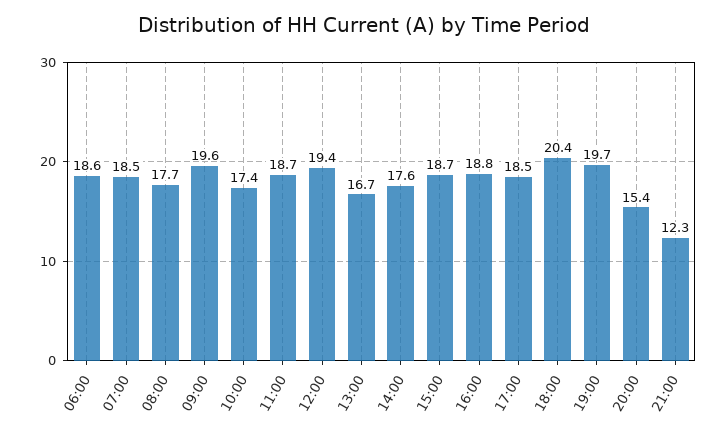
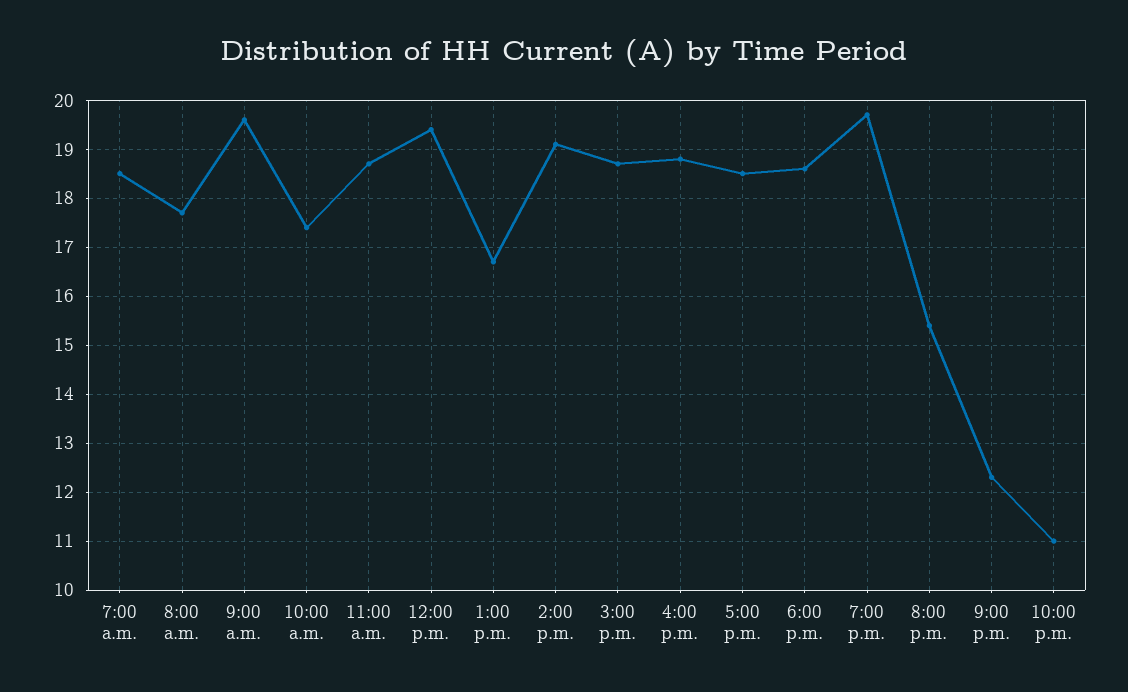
06:00: 18.6 -> none
14:00: 17.6 -> 19
18:00: 20.4 -> 18.5
10:00 p.m.: none -> 11

